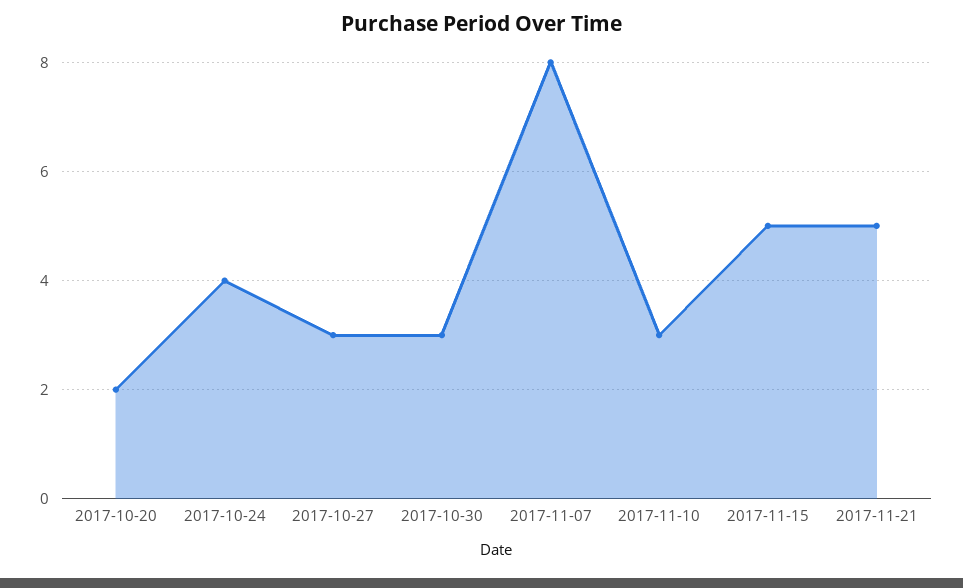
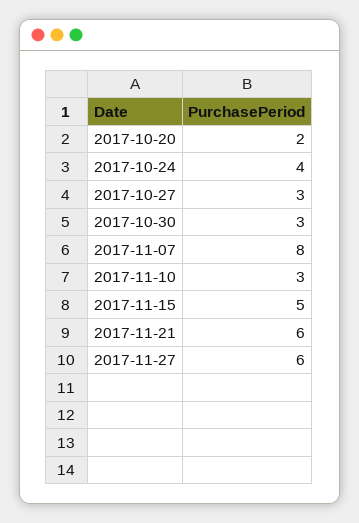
2017-11-21: 5 -> 6
2017-11-27: none -> 6

